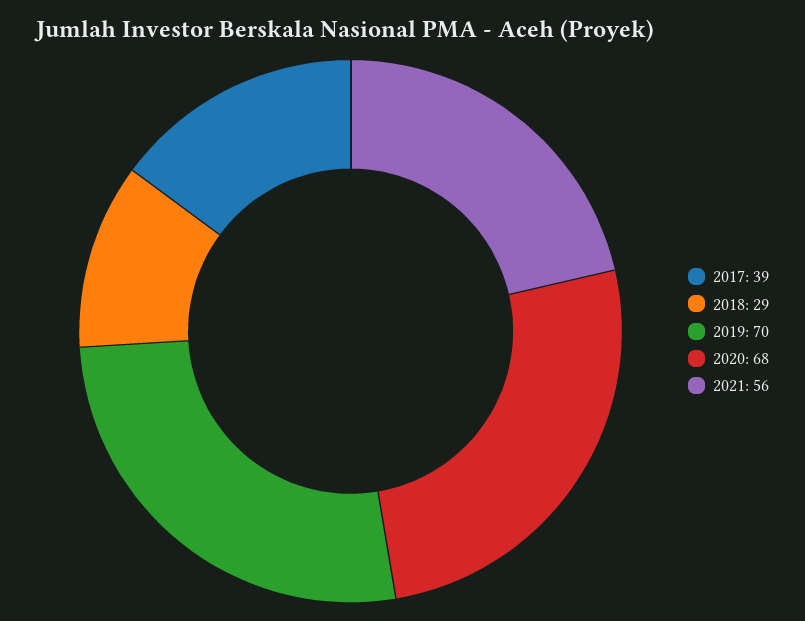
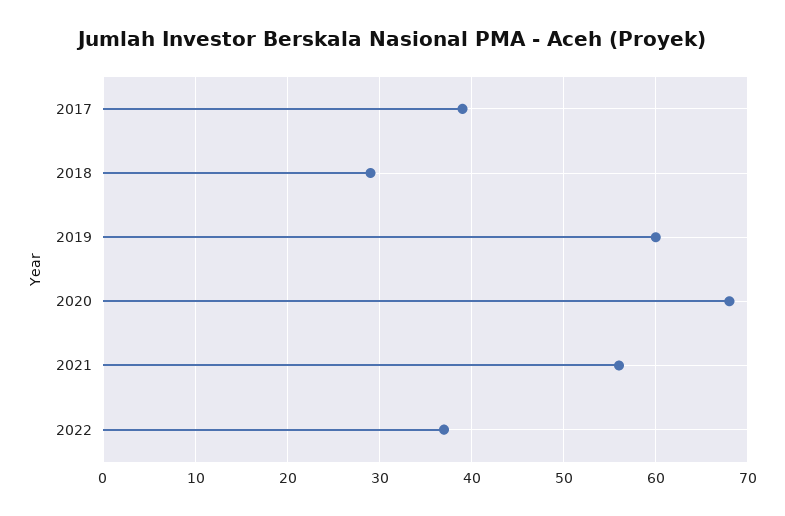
2019: 70 -> 60
2022: none -> 37

